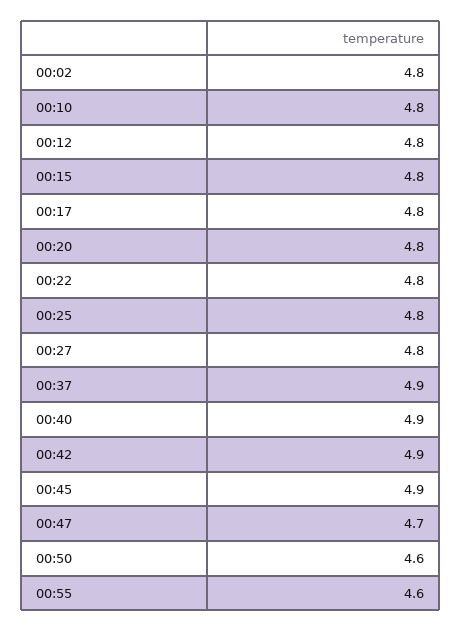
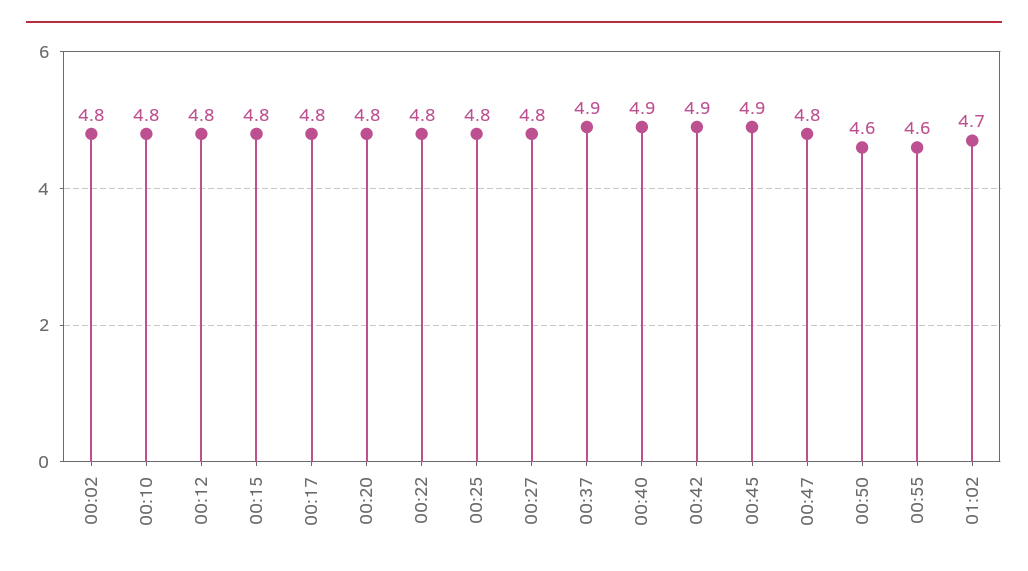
00:47: 4.7 -> 4.8
01:02: none -> 4.7

